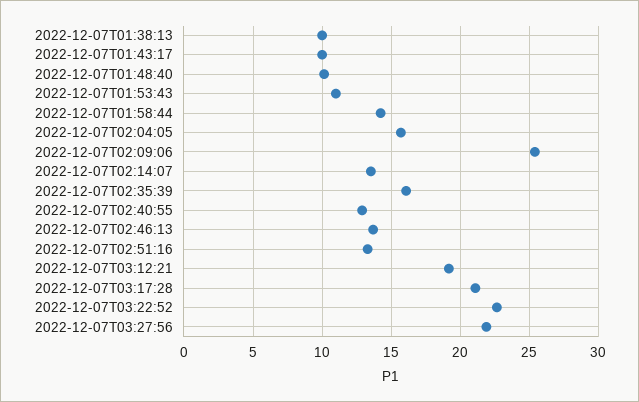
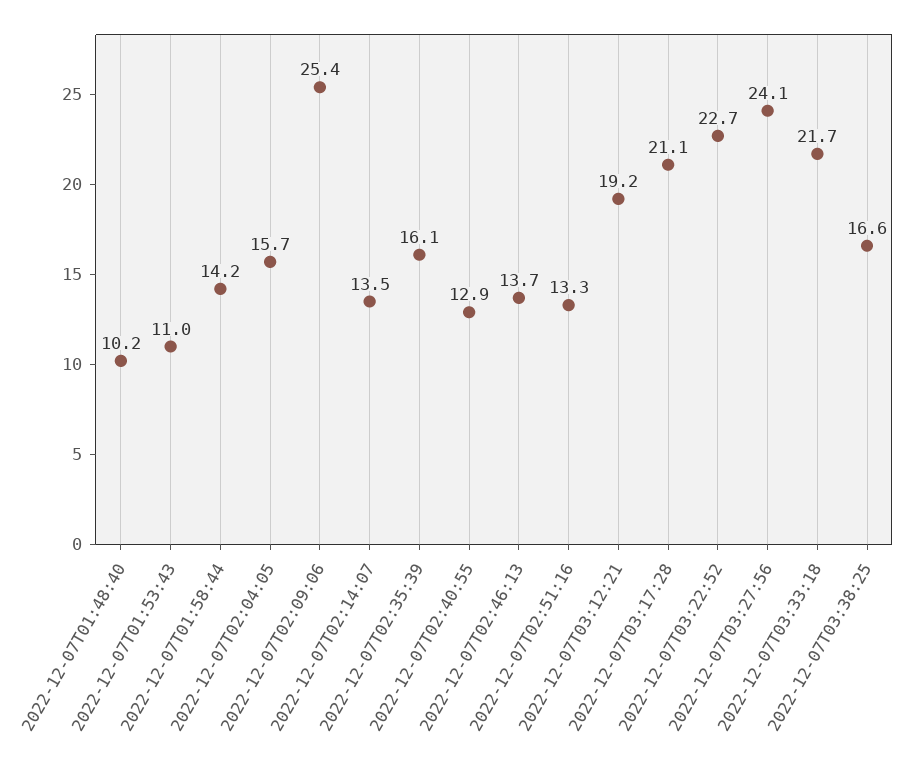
2022-12-07T01:38:13: 10 -> none
2022-12-07T01:43:17: 10 -> none
2022-12-07T03:27:56: 22 -> 24.1
2022-12-07T03:33:18: none -> 21.7
2022-12-07T03:38:25: none -> 16.6

